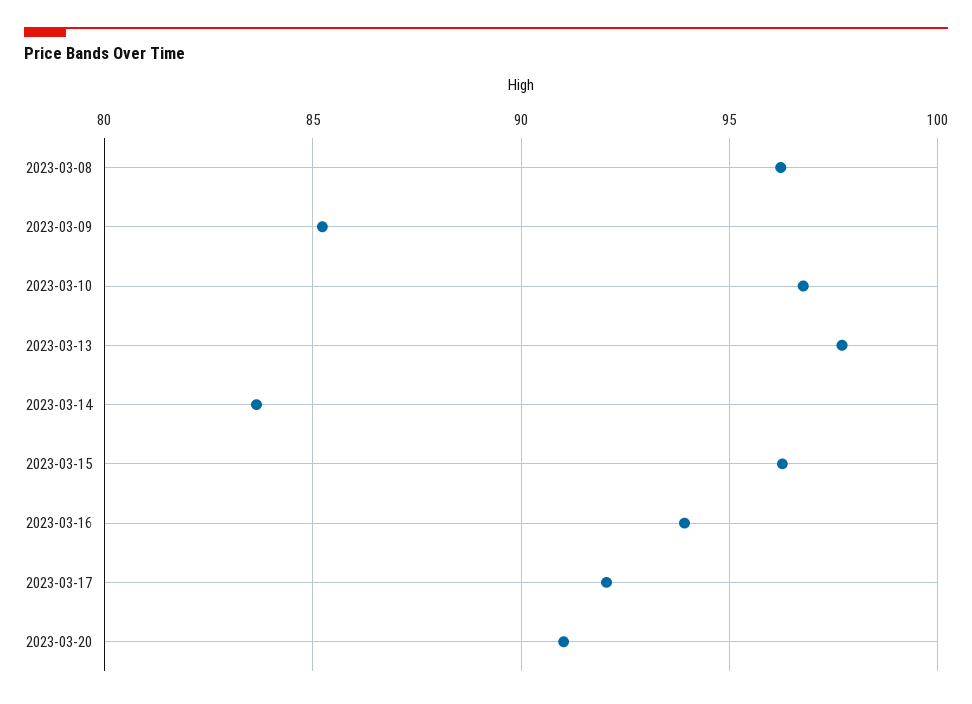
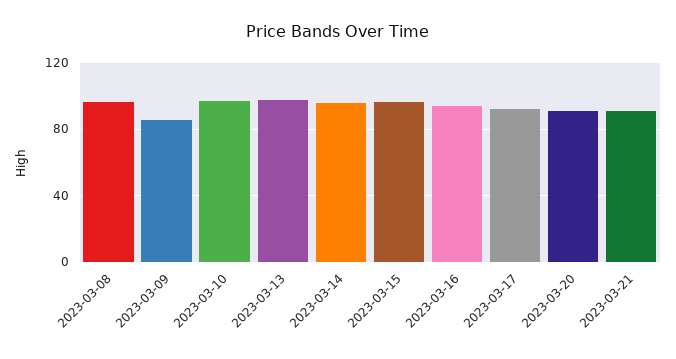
2023-03-14: 83.5 -> 95
2023-03-21: none -> 90

